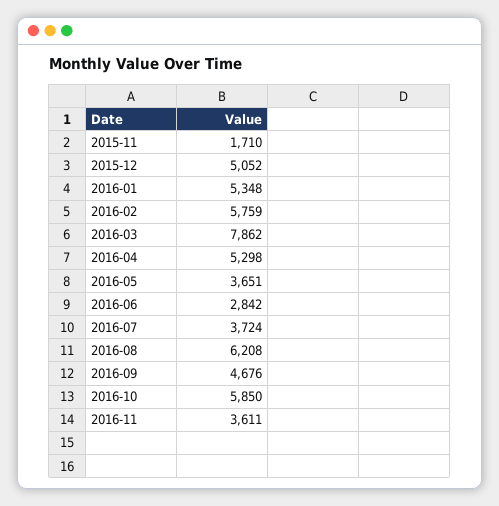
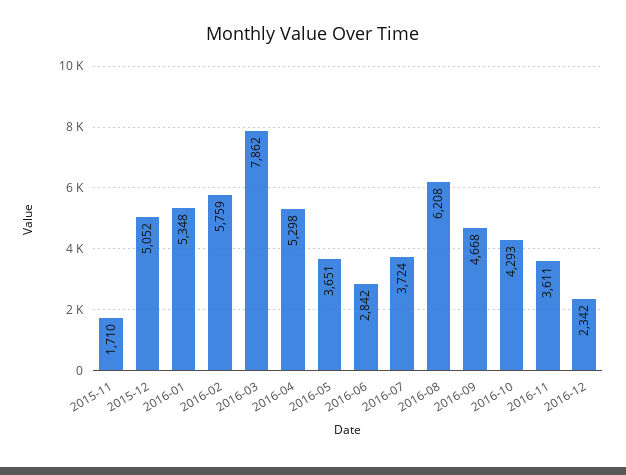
2016-09: 4676 -> 4668
2016-10: 5850 -> 4293
2016-12: none -> 2342

